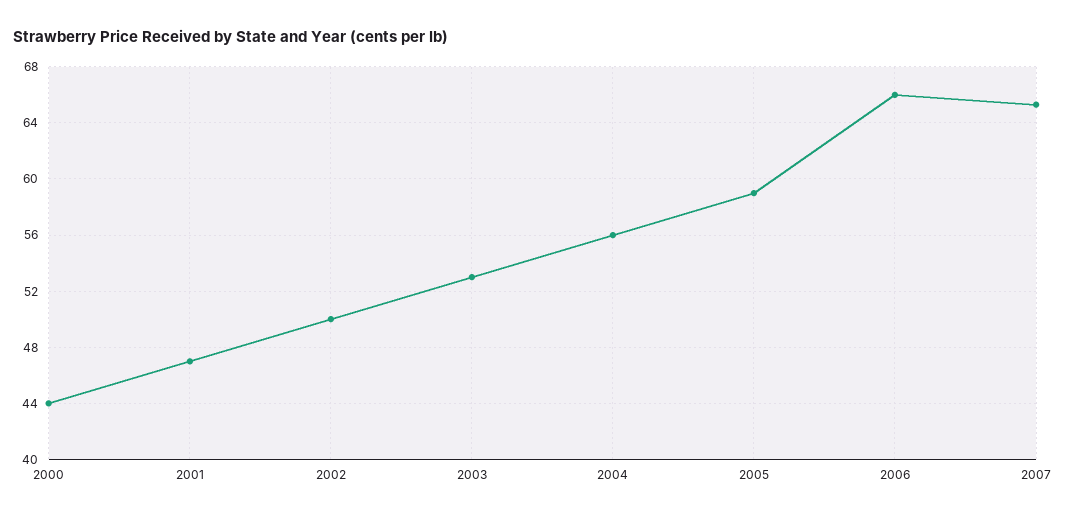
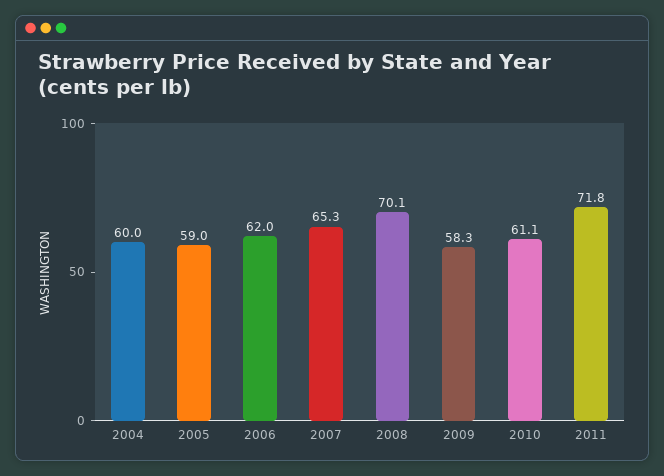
2000: 44 -> none
2001: 47 -> none
2002: 50 -> none
2003: 53 -> none
2004: 56 -> 60
2006: 66 -> 62
2008: none -> 70.1
2009: none -> 58.3
2010: none -> 61.1
2011: none -> 71.8

